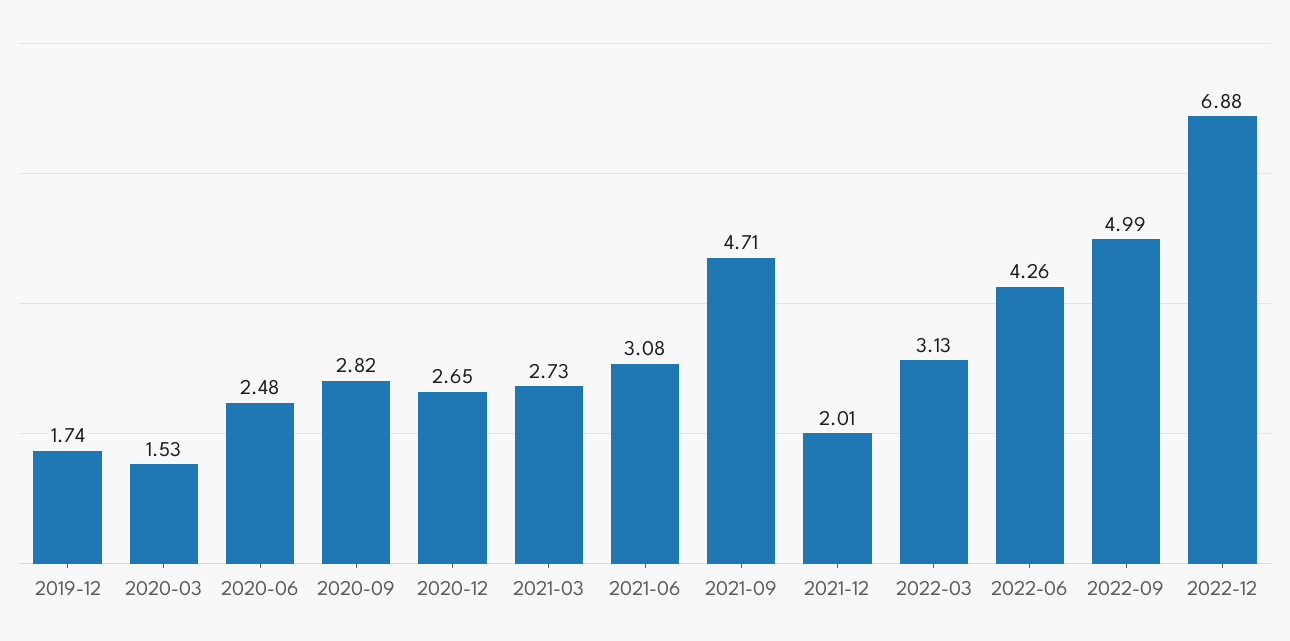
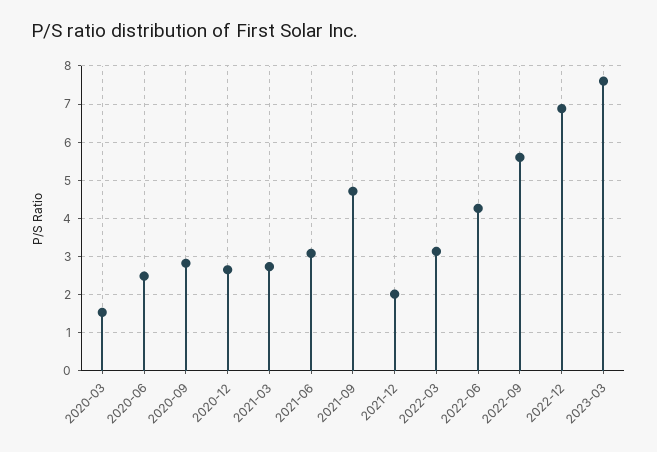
2019-12: 1.74 -> none
2022-09: 4.99 -> 5.6
2023-03: none -> 7.6

